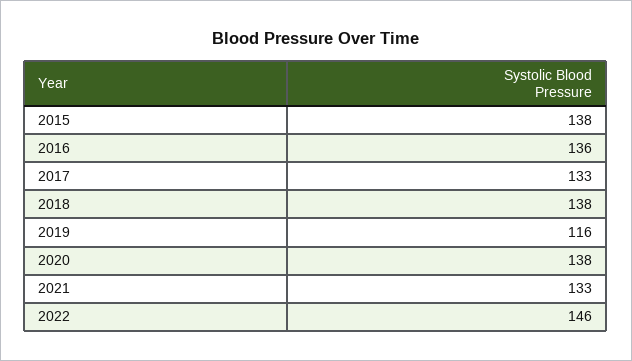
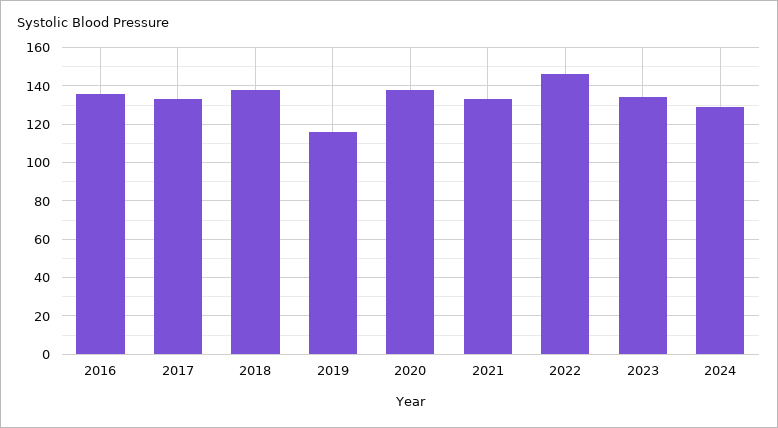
2015: 138 -> none
2023: none -> 135
2024: none -> 130

